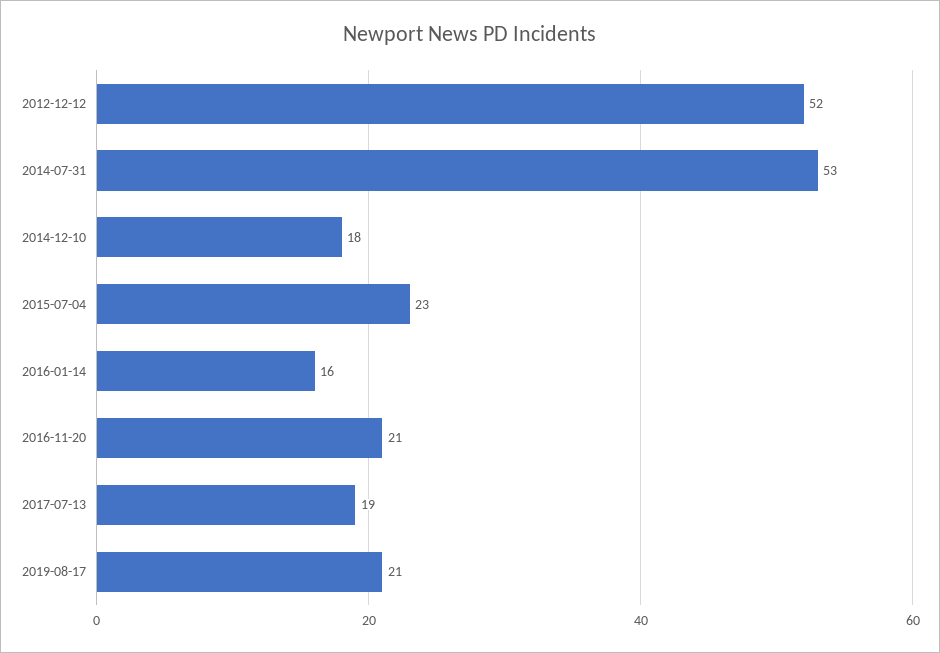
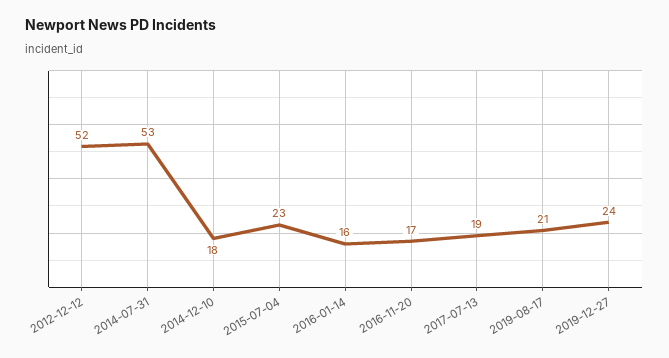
2016-11-20: 21 -> 17
2019-12-27: none -> 24

